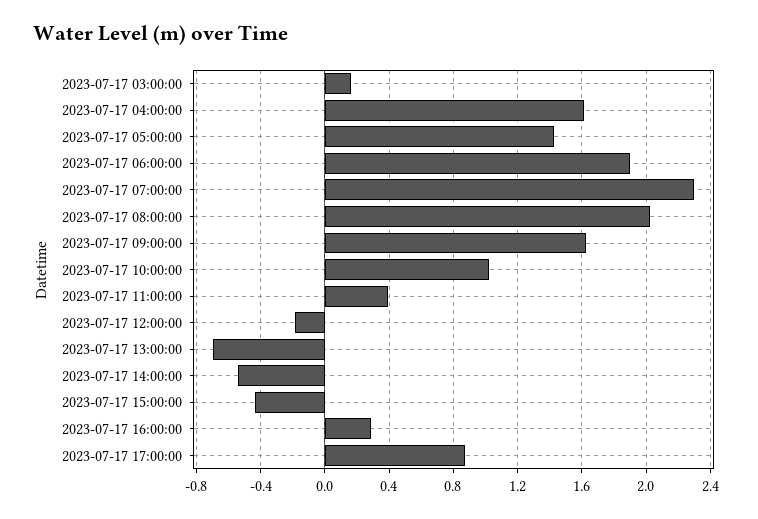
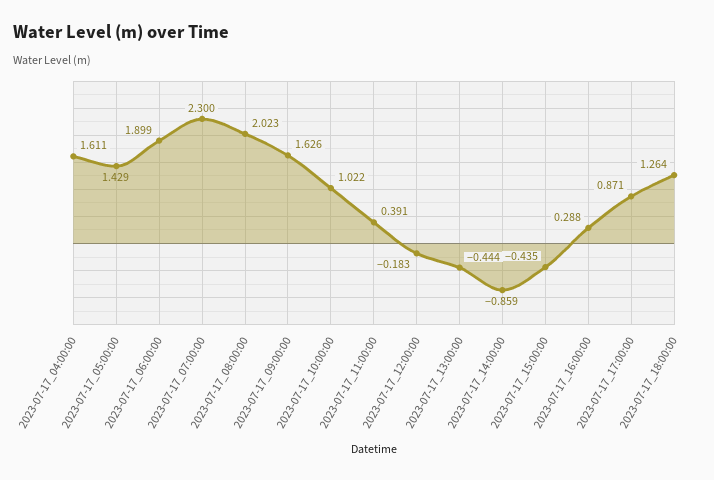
2023-07-17 03:00:00: 0.15 -> none
2023-07-17 13:00:00: -0.7 -> -0.444
2023-07-17 14:00:00: -0.55 -> -0.859
2023-07-17_18:00:00: none -> 1.264

